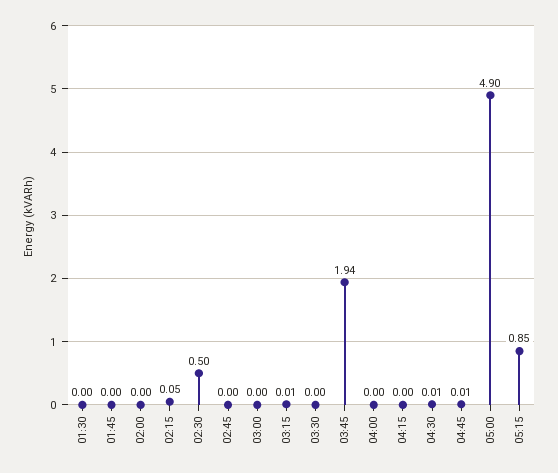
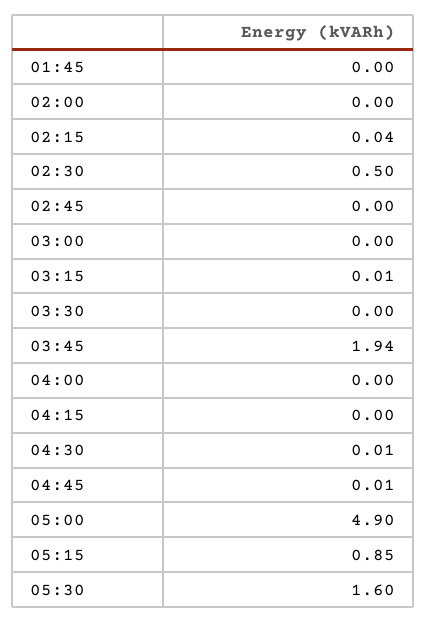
01:30: 0 -> none
02:15: 0.05 -> 0.04
05:30: none -> 1.6

